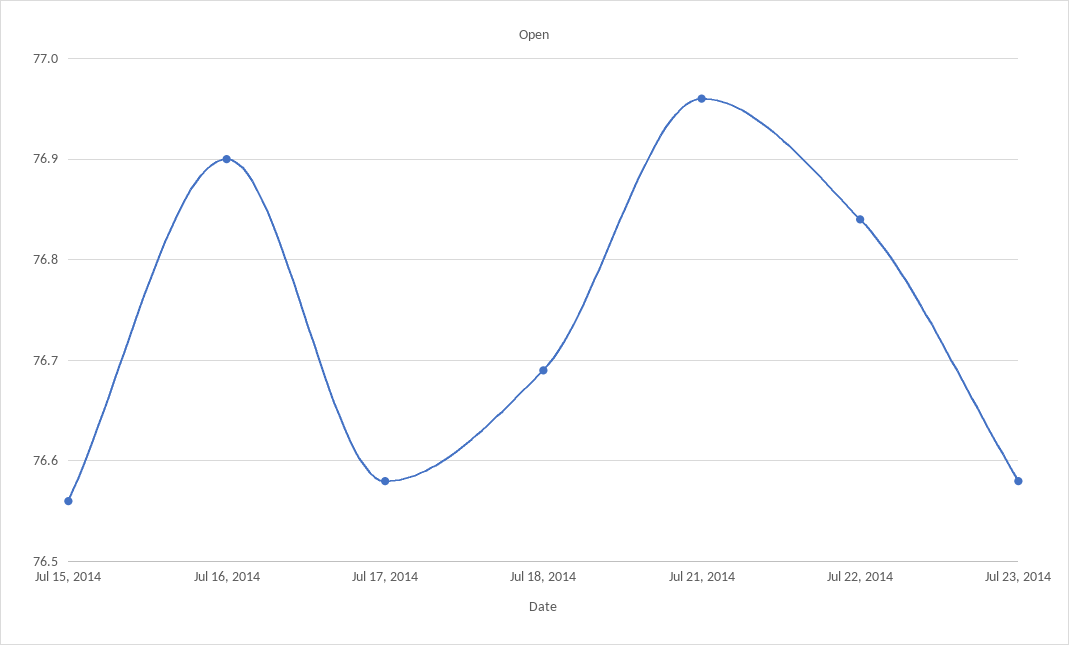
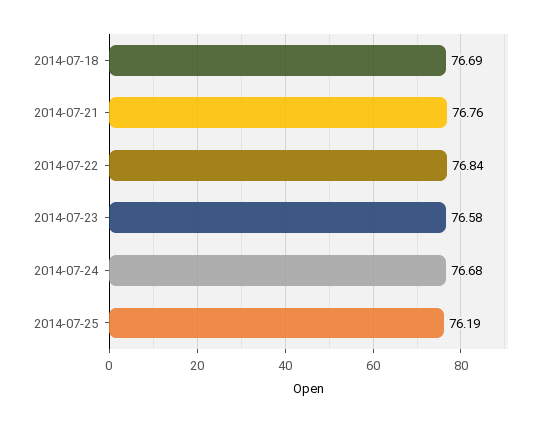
Jul 15, 2014: 76.56 -> none
Jul 16, 2014: 76.9 -> none
Jul 17, 2014: 76.58 -> none
Jul 21, 2014: 76.96 -> 76.76
2014-07-24: none -> 76.68
2014-07-25: none -> 76.19

